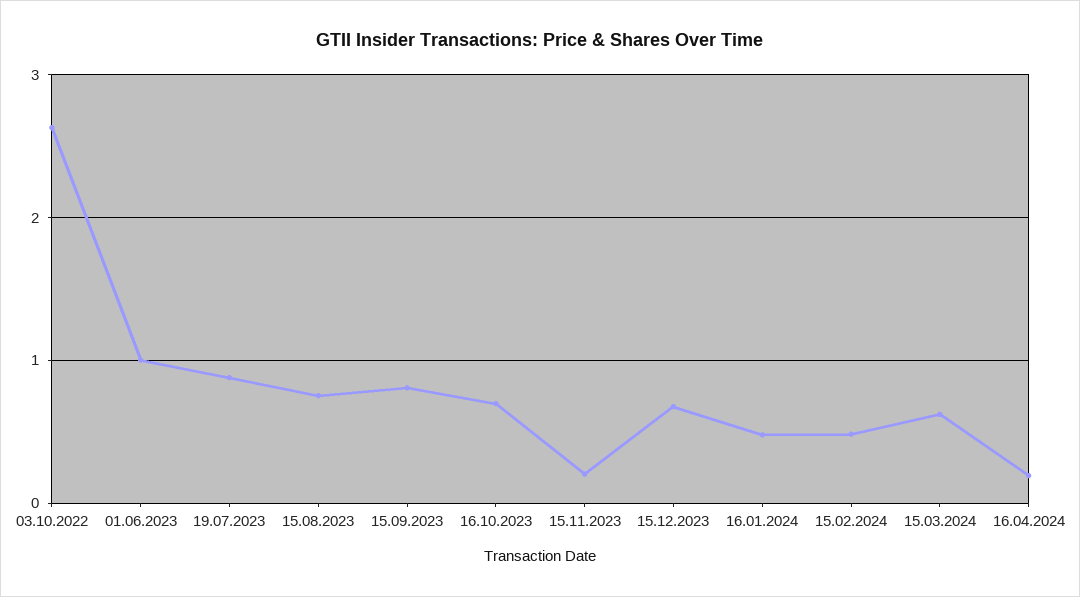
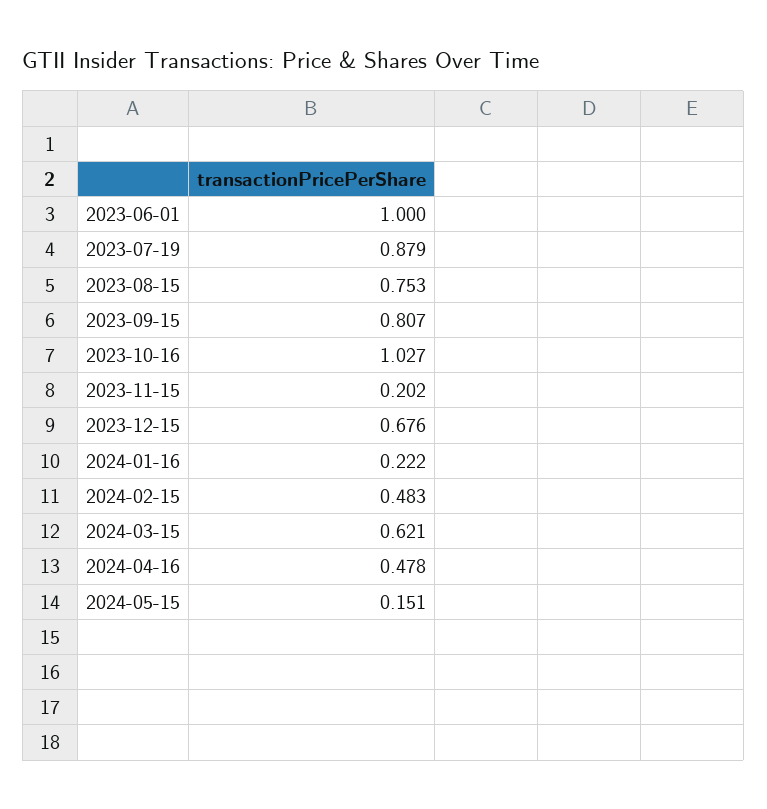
03.10.2022: 2.6 -> none
16.10.2023: 0.7 -> 1.027
16.01.2024: 0.5 -> 0.222
16.04.2024: 0.2 -> 0.478
2024-05-15: none -> 0.151

